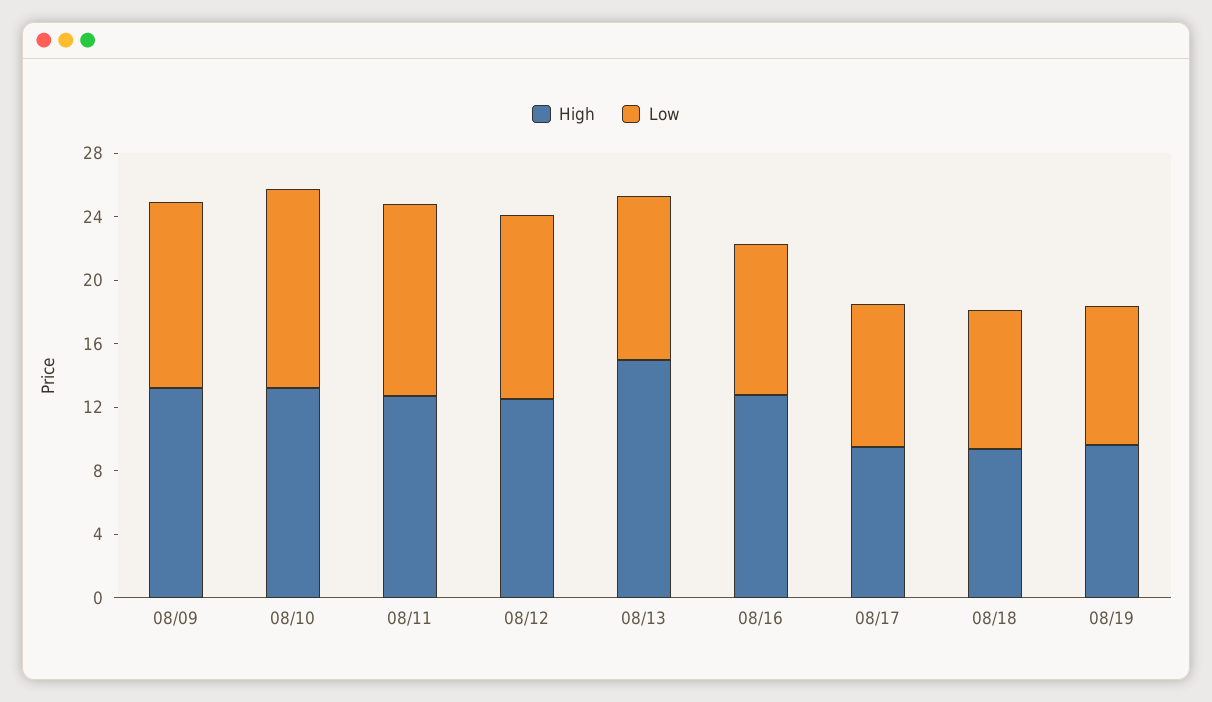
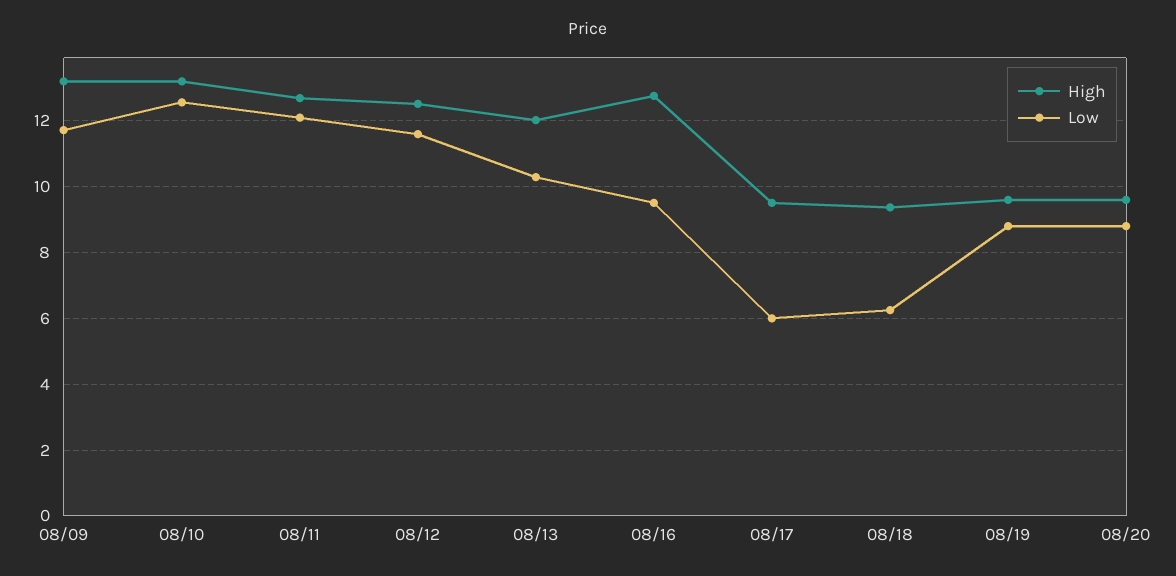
High, 08/13: 15 -> 12
Low, 08/17: 9 -> 6
Low, 08/18: 9 -> 6.2
High, 08/20: none -> 9.6
Low, 08/20: none -> 8.8

